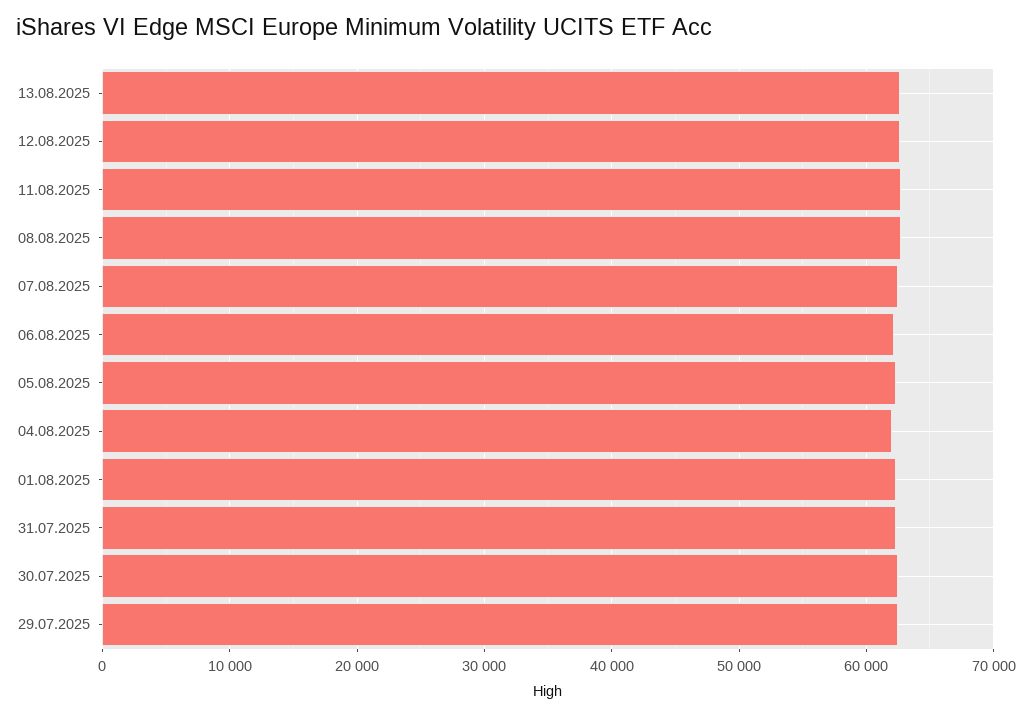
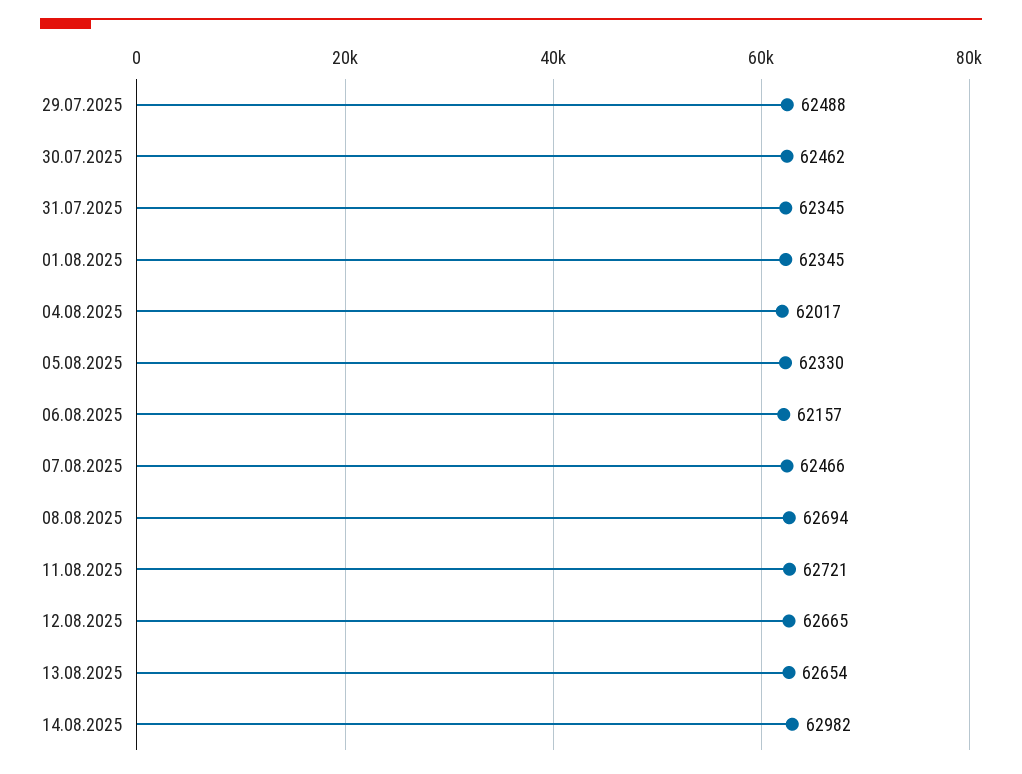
14.08.2025: none -> 62982

